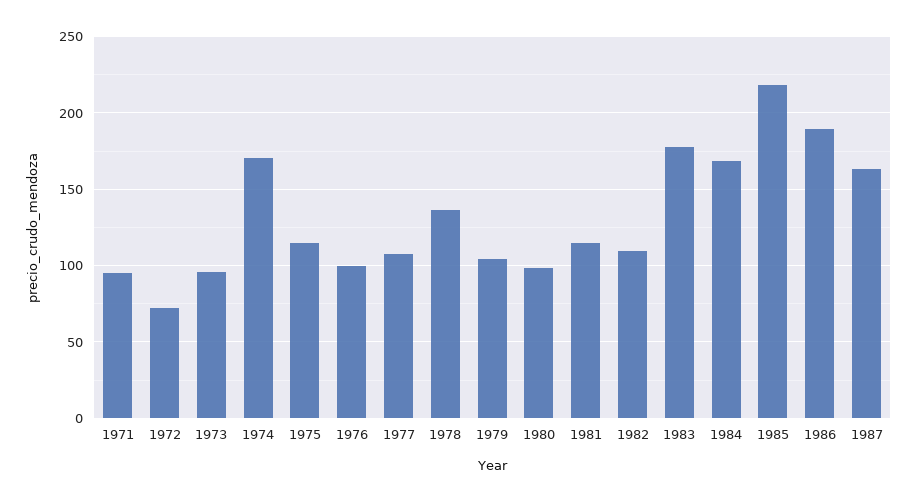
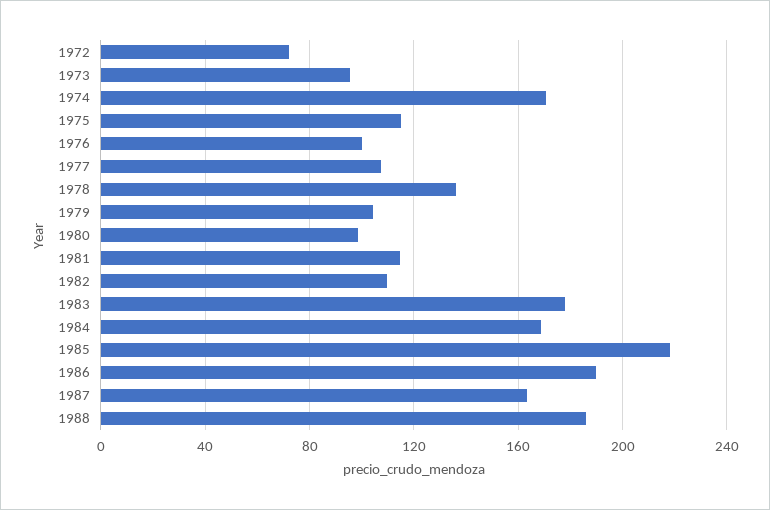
1971: 95 -> none
1988: none -> 185

